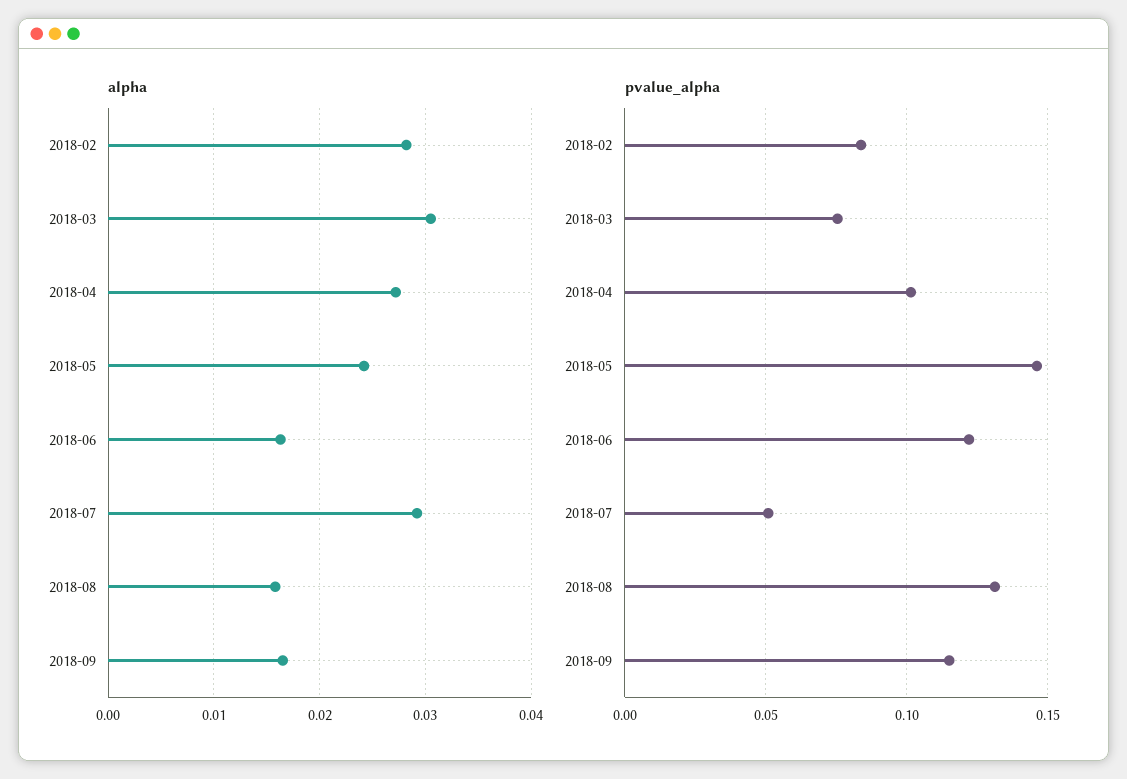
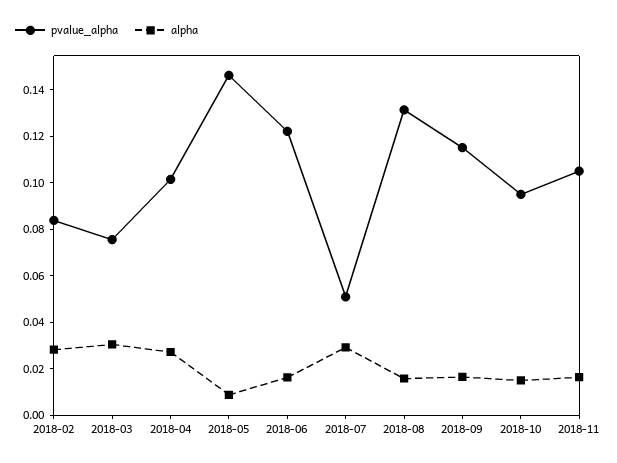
alpha, 2018-05: 0.024 -> 0.01
pvalue_alpha, 2018-10: none -> 0.095
alpha, 2018-10: none -> 0.015
pvalue_alpha, 2018-11: none -> 0.105
alpha, 2018-11: none -> 0.015

